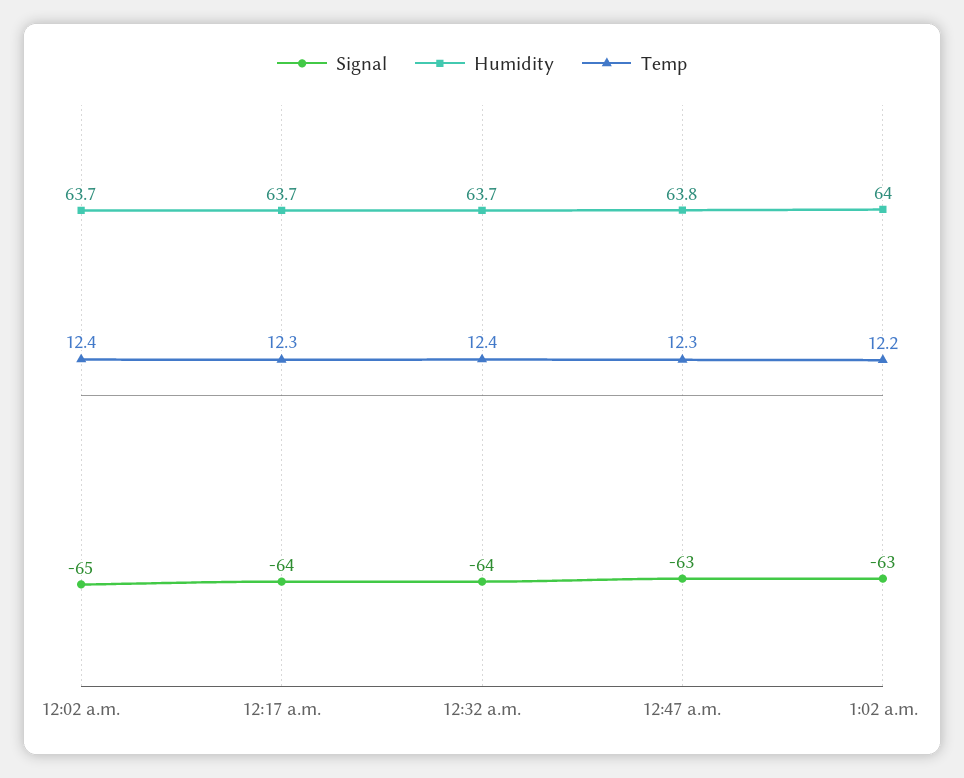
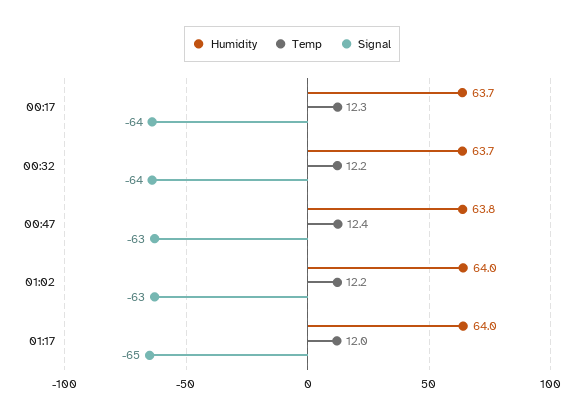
Signal, 12:02 a.m.: -65 -> none
Humidity, 12:02 a.m.: 63.7 -> none
Temp, 12:02 a.m.: 12.4 -> none
Temp, 12:32 a.m.: 12.4 -> 12.2
Temp, 12:47 a.m.: 12.3 -> 12.4
Humidity, 01:17: none -> 64
Temp, 01:17: none -> 12
Signal, 01:17: none -> -65

